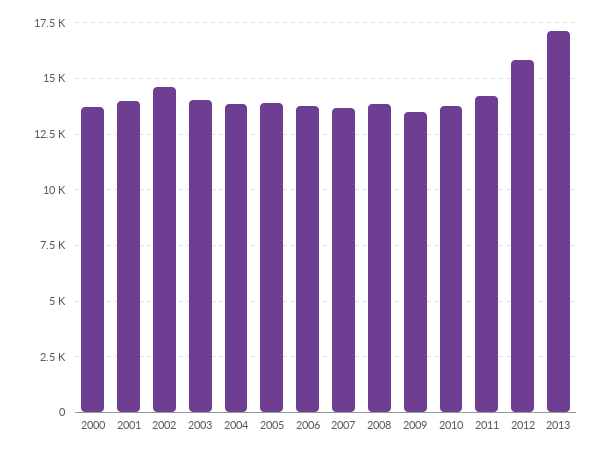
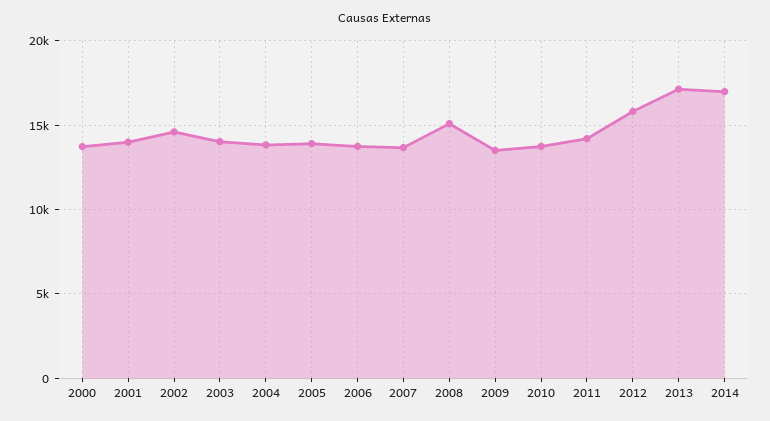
2008: 14000 -> 15000
2014: none -> 17000

